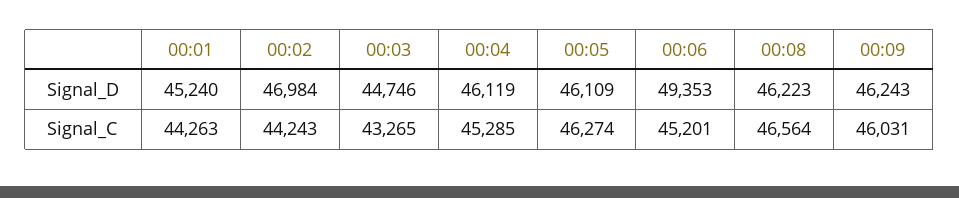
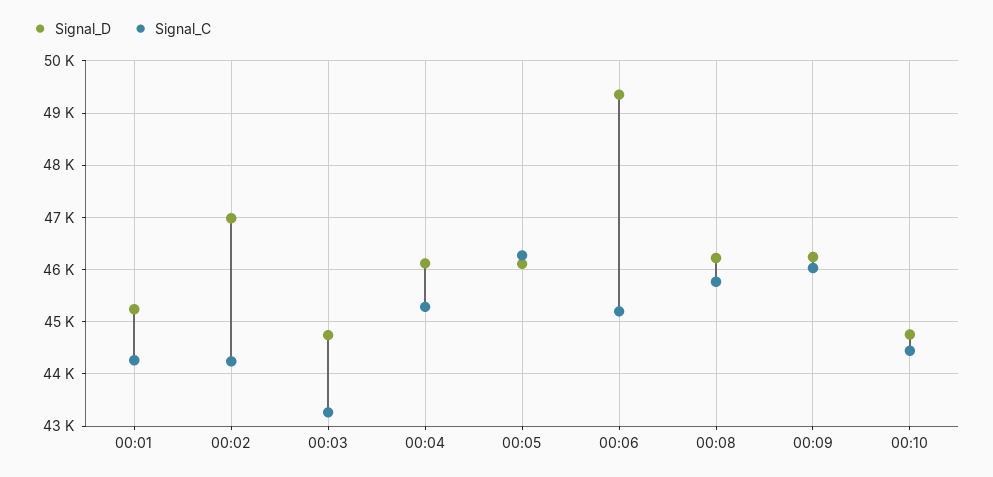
Signal_C, 00:08: 46564 -> 45800
Signal_D, 00:10: none -> 44800
Signal_C, 00:10: none -> 44400

